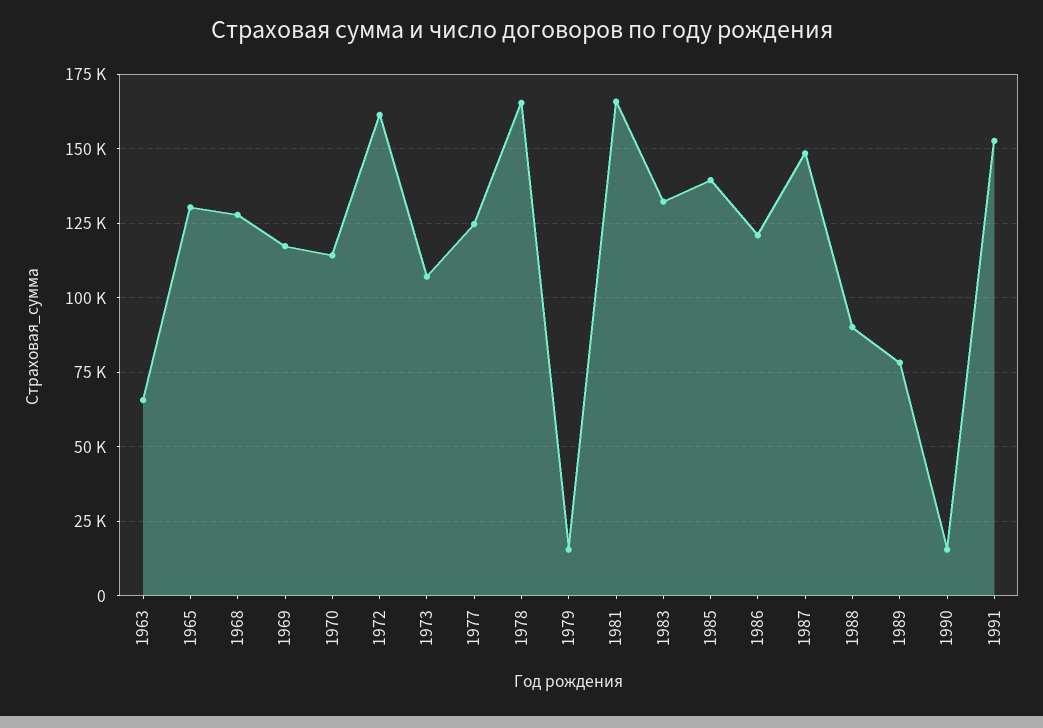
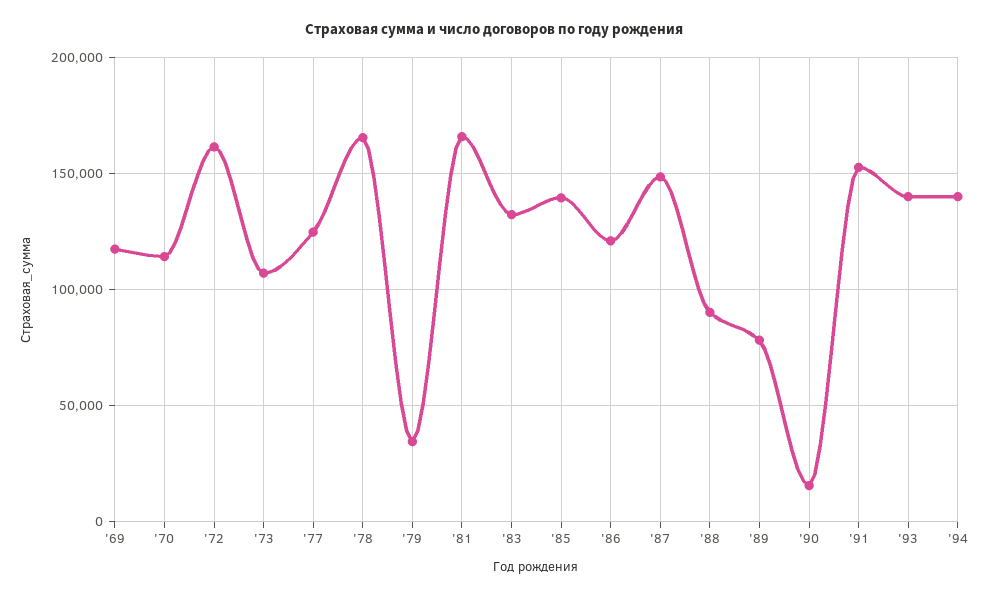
1963: 65000 -> none
1965: 130000 -> none
1968: 127500 -> none
1979: 15000 -> 35000
'93: none -> 140000
'94: none -> 140000

